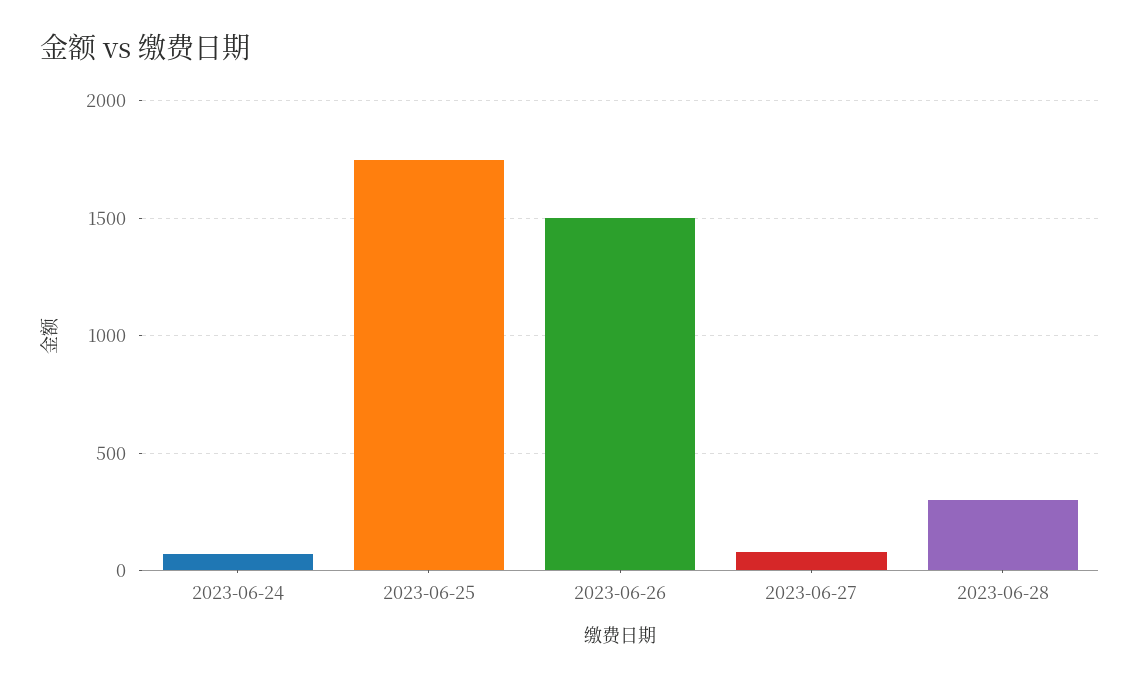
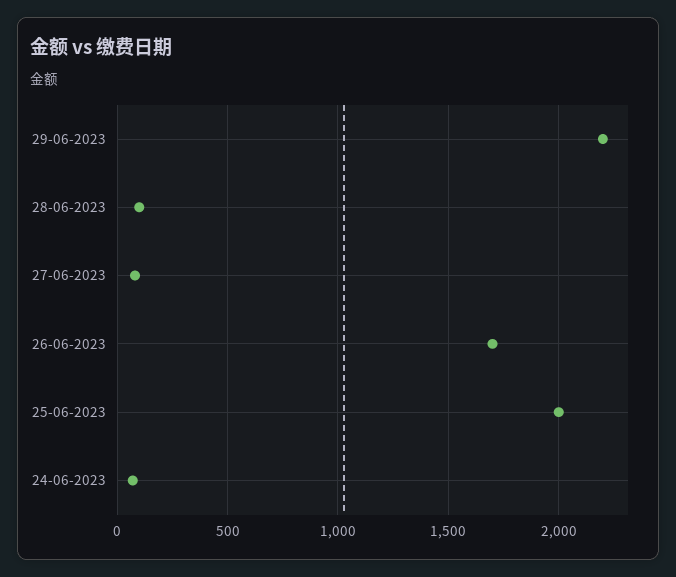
2023-06-25: 1750 -> 2000
2023-06-26: 1500 -> 1700
2023-06-28: 300 -> 100
29-06-2023: none -> 2200

